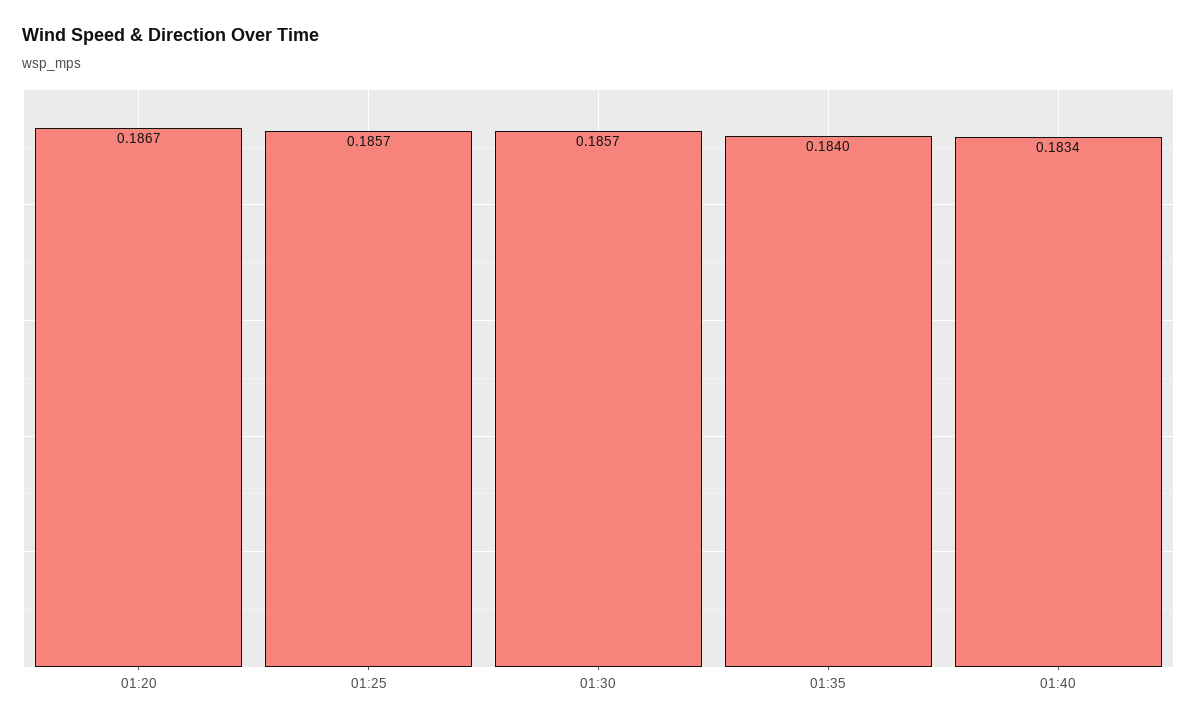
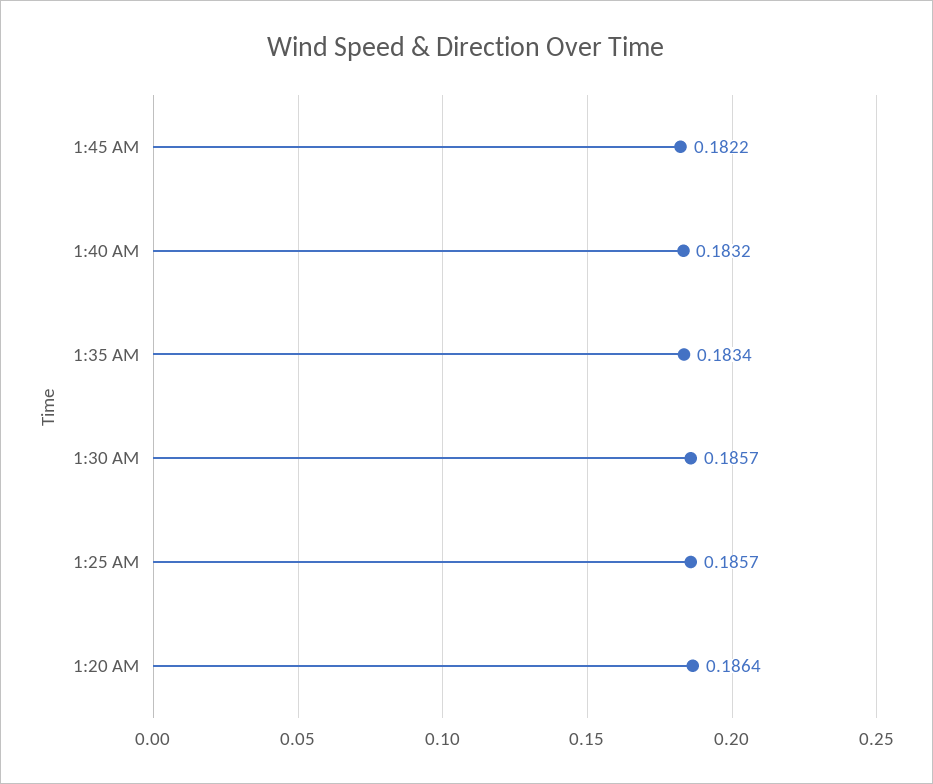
01:20: 0.1867 -> 0.1864
01:35: 0.184 -> 0.1834
01:40: 0.1834 -> 0.1832
1:45 AM: none -> 0.1822

